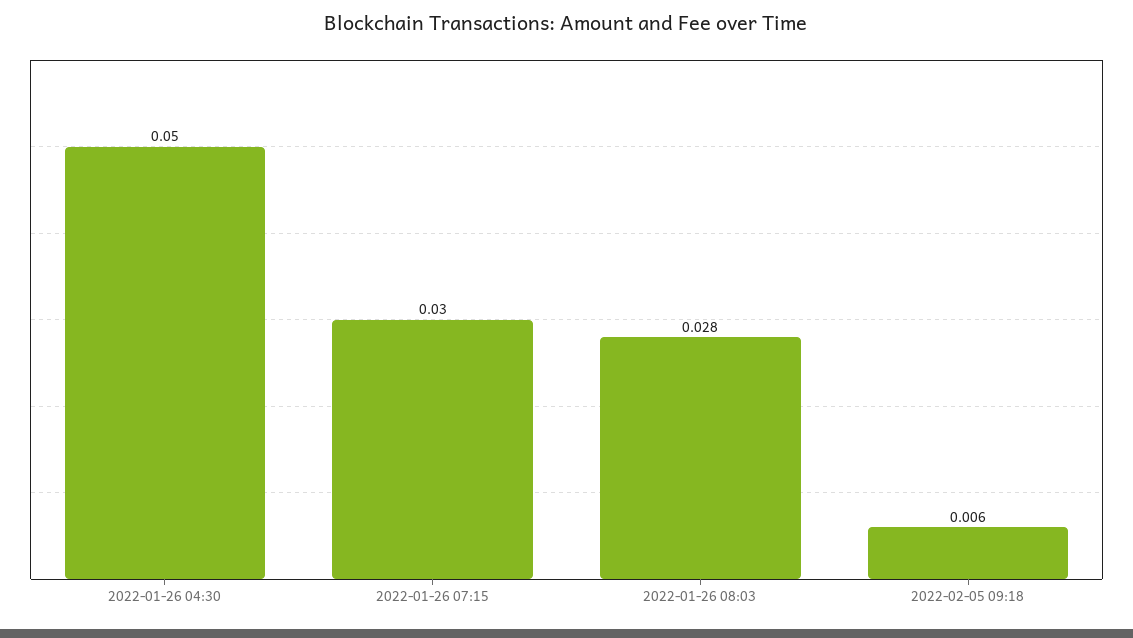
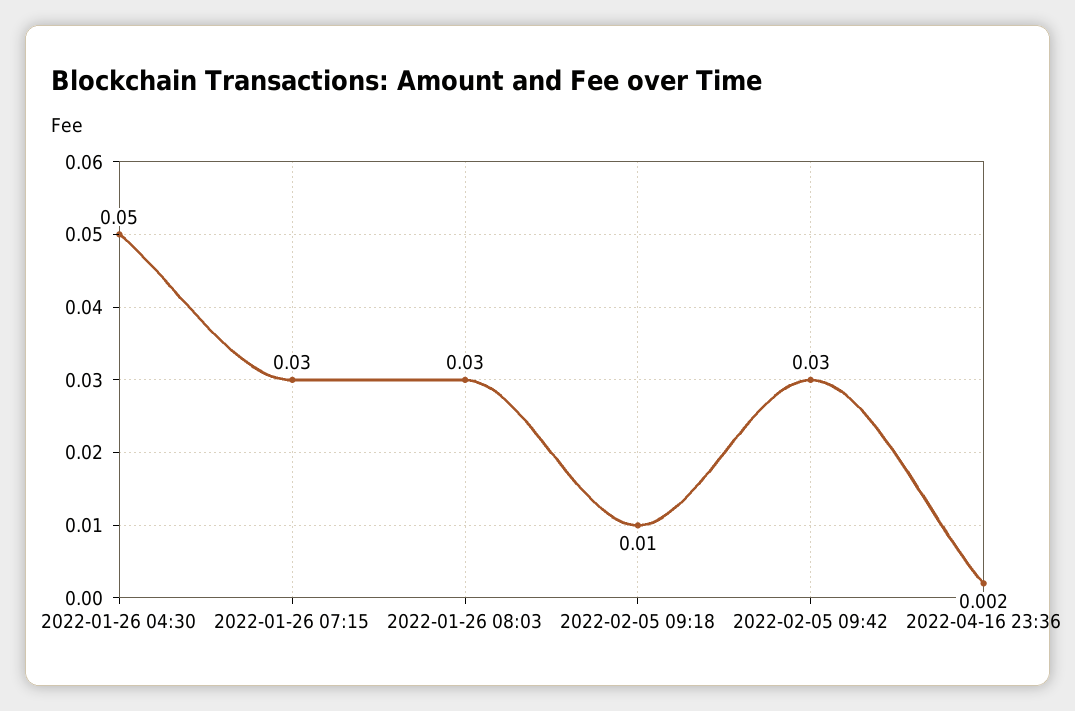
2022-01-26 08:03: 0.028 -> 0.03
2022-02-05 09:18: 0.006 -> 0.01
2022-02-05 09:42: none -> 0.03
2022-04-16 23:36: none -> 0.002

